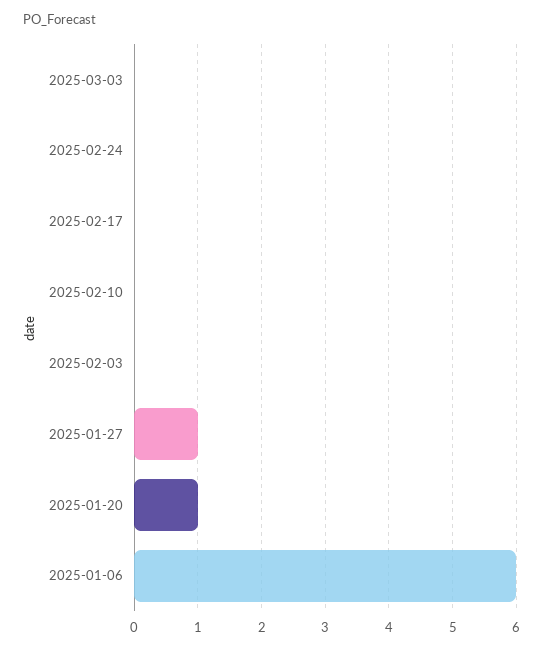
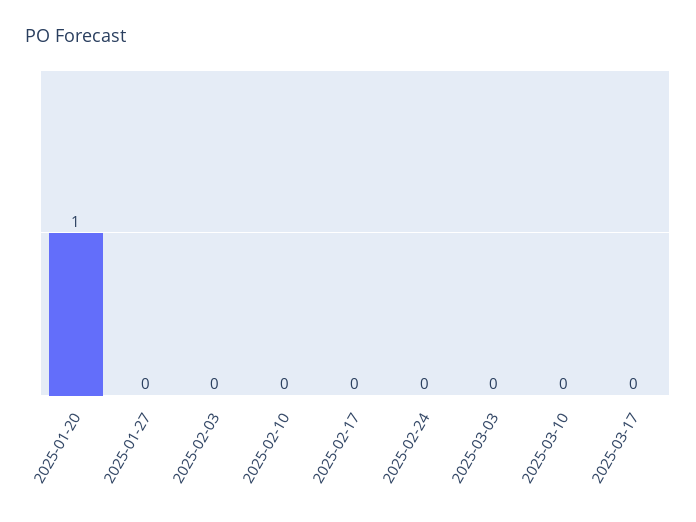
2025-01-27: 1 -> 0
2025-01-06: 6 -> none
2025-03-10: none -> 0
2025-03-17: none -> 0

